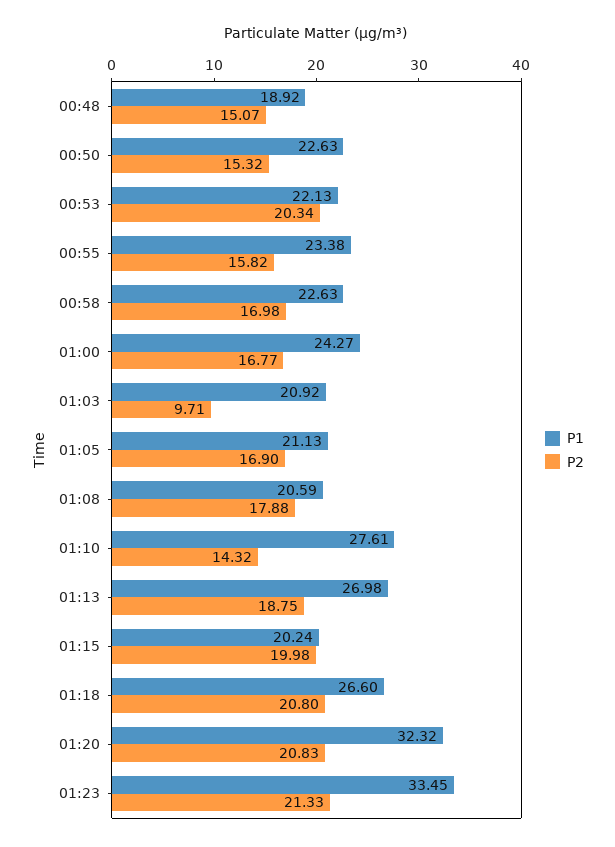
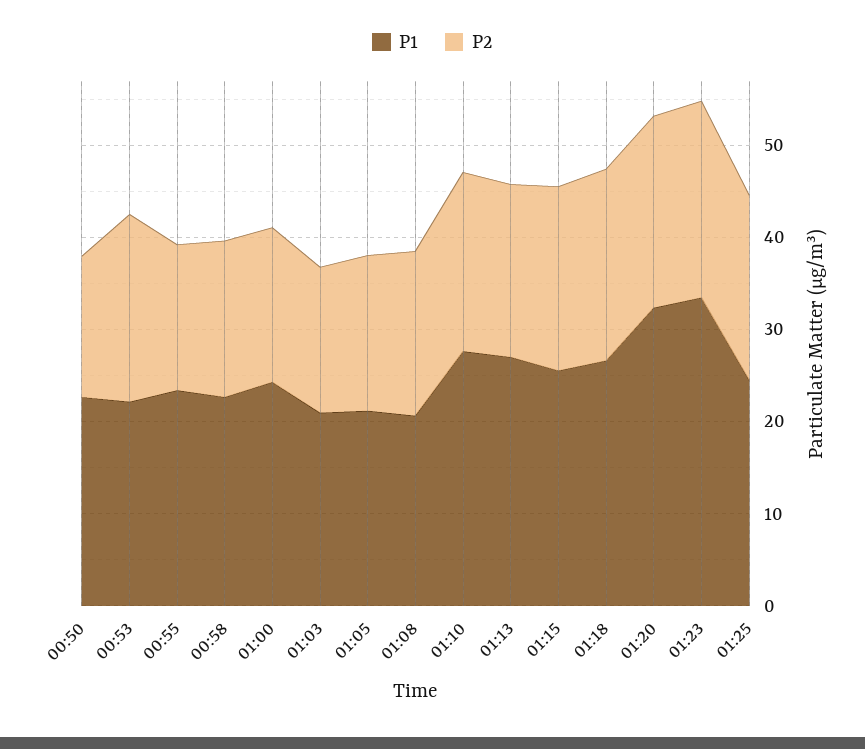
P1, 00:48: 18.92 -> none
P2, 00:48: 15.07 -> none
P2, 01:03: 9.71 -> 16
P2, 01:10: 14.32 -> 20
P1, 01:15: 20.24 -> 26
P1, 01:25: none -> 24
P2, 01:25: none -> 20

